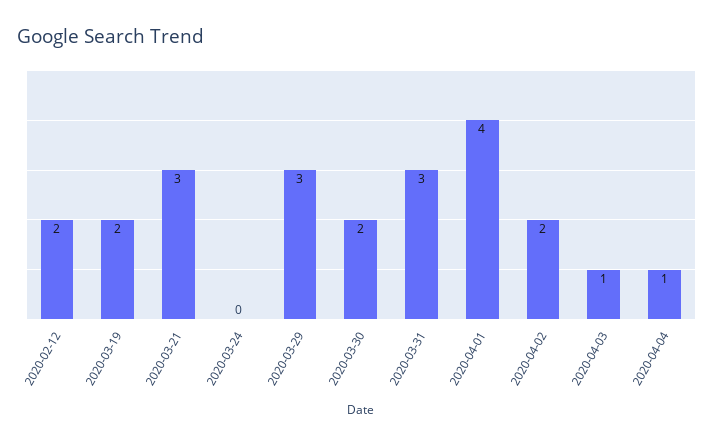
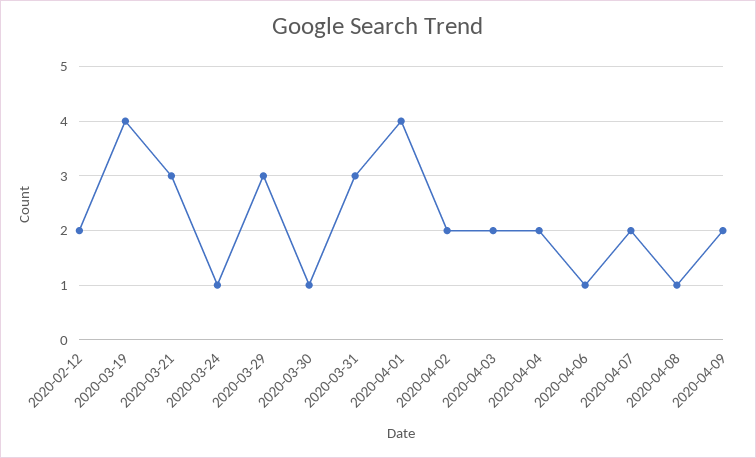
2020-03-19: 2 -> 4
2020-03-24: 0 -> 1
2020-03-30: 2 -> 1
2020-04-03: 1 -> 2
2020-04-04: 1 -> 2
2020-04-06: none -> 1
2020-04-07: none -> 2
2020-04-08: none -> 1
2020-04-09: none -> 2

